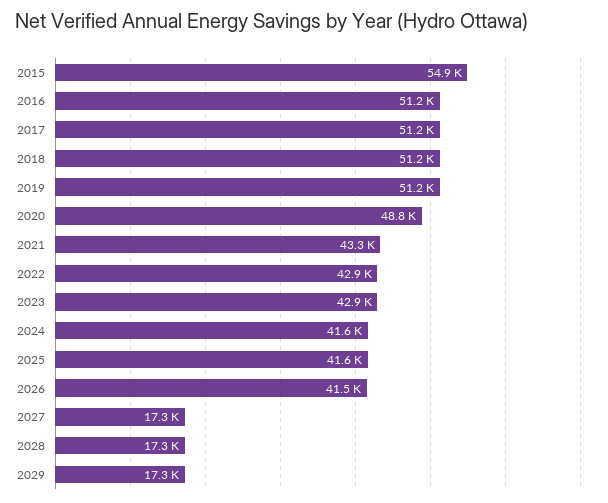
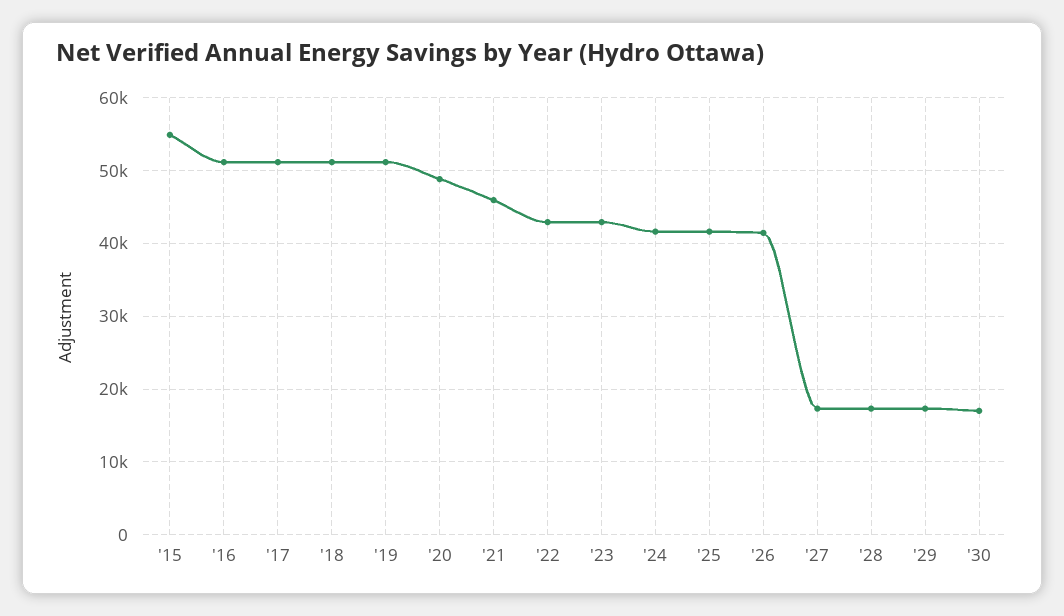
2021: 43300 -> 46000
'30: none -> 17000

